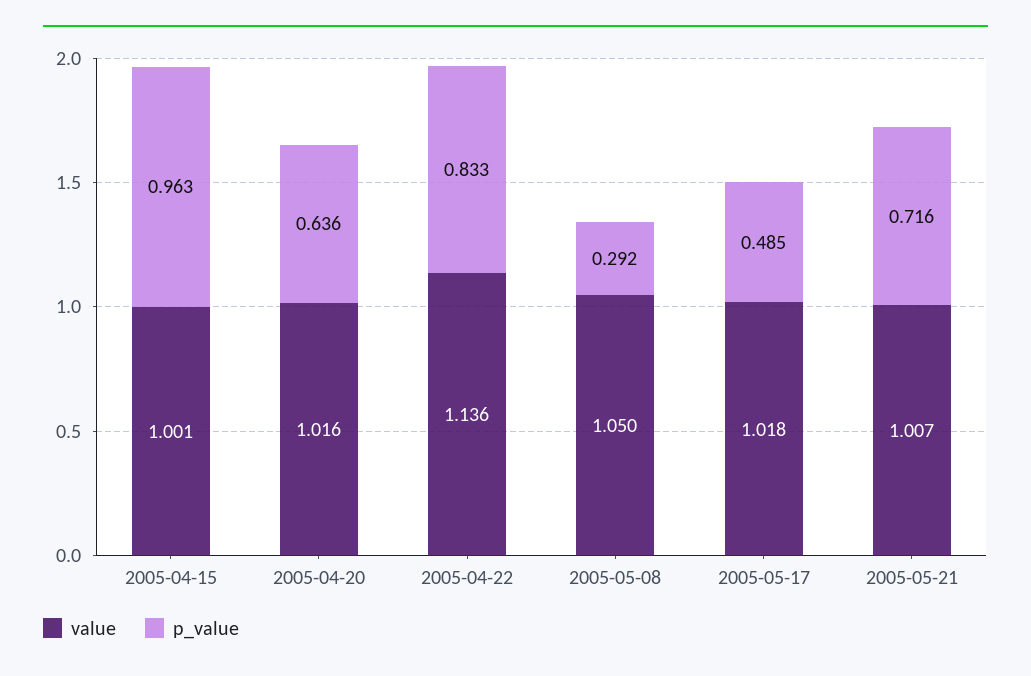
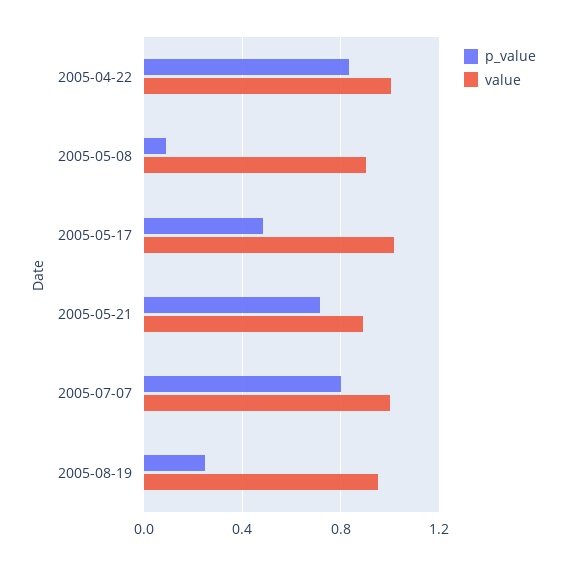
value, 2005-04-15: 1.001 -> none
p_value, 2005-04-15: 0.963 -> none
value, 2005-04-20: 1.016 -> none
p_value, 2005-04-20: 0.636 -> none
value, 2005-04-22: 1.136 -> 1
value, 2005-05-08: 1.05 -> 0.9
p_value, 2005-05-08: 0.292 -> 0.1
value, 2005-05-21: 1.007 -> 0.9
p_value, 2005-07-07: none -> 0.8
value, 2005-07-07: none -> 1
p_value, 2005-08-19: none -> 0.25
value, 2005-08-19: none -> 0.95

